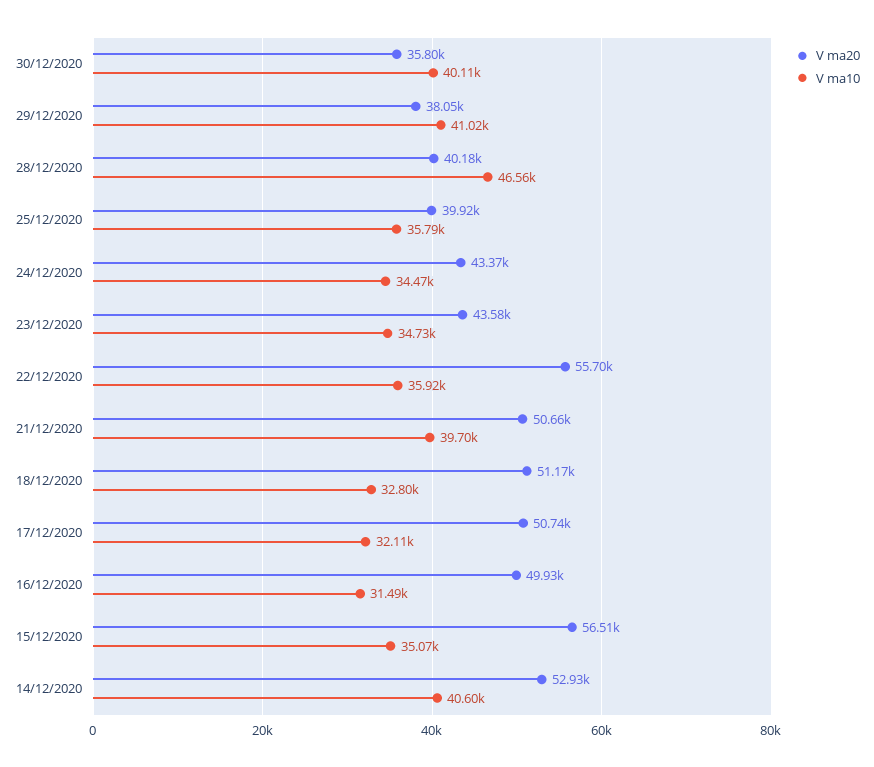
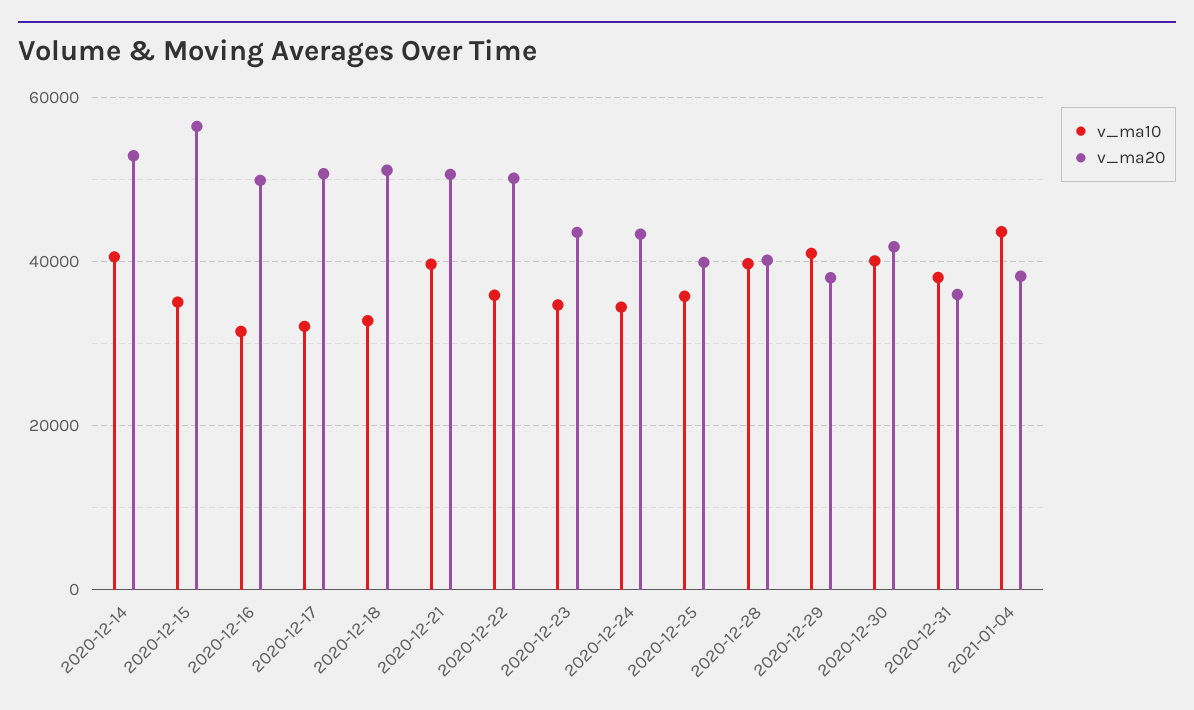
V ma20, 30/12/2020: 35800 -> 42000
V ma10, 28/12/2020: 46560 -> 40000
V ma20, 22/12/2020: 55700 -> 50000
V ma10, 2020-12-31: none -> 38000
V ma20, 2020-12-31: none -> 36000
V ma10, 2021-01-04: none -> 44000
V ma20, 2021-01-04: none -> 38000

